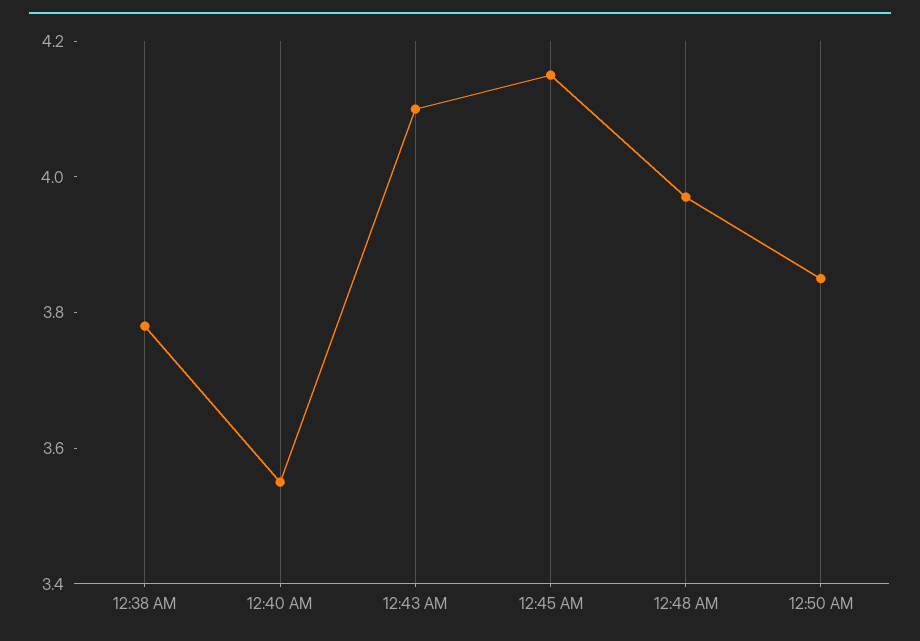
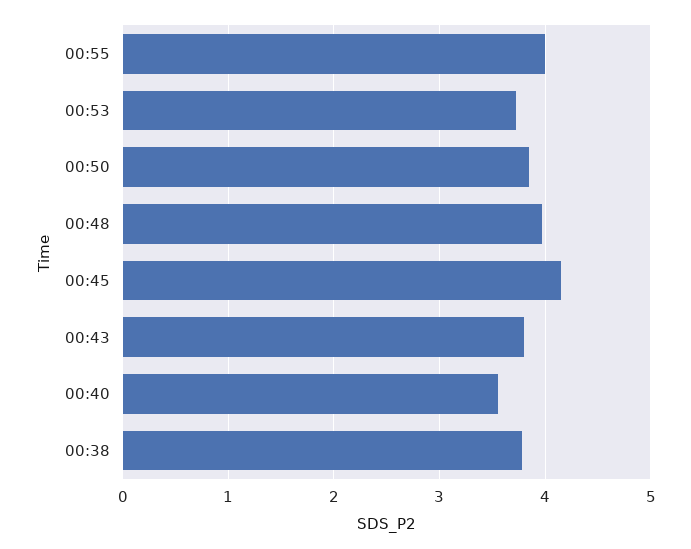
12:43 AM: 4.1 -> 3.8
00:55: none -> 4
00:53: none -> 3.7

